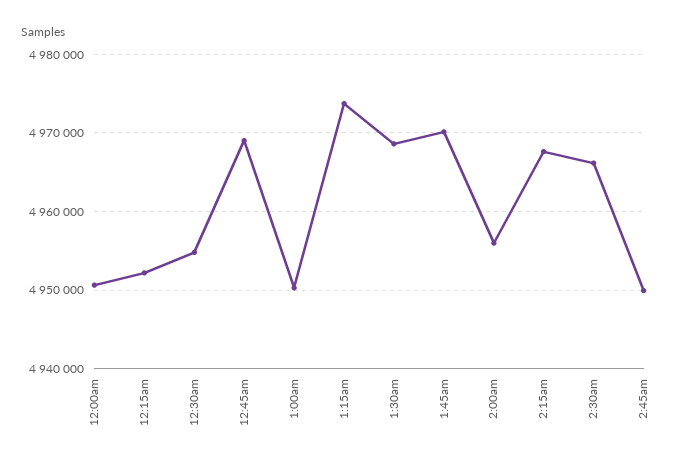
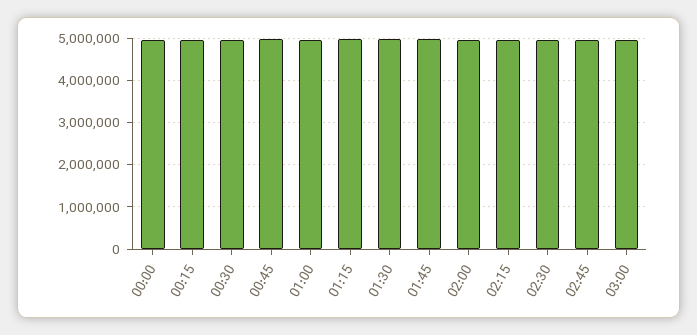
03:00: none -> 5000000

